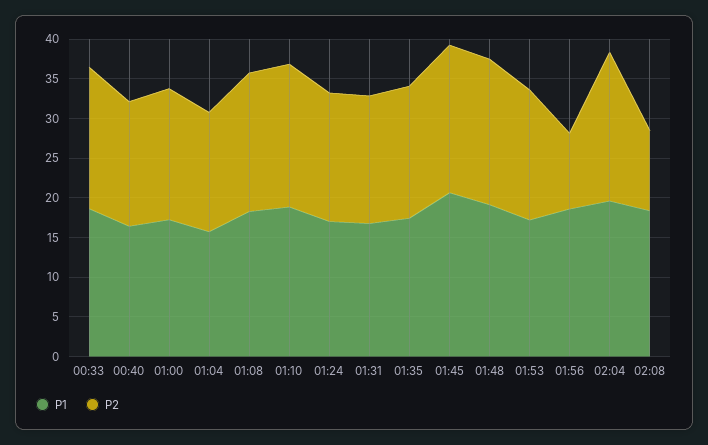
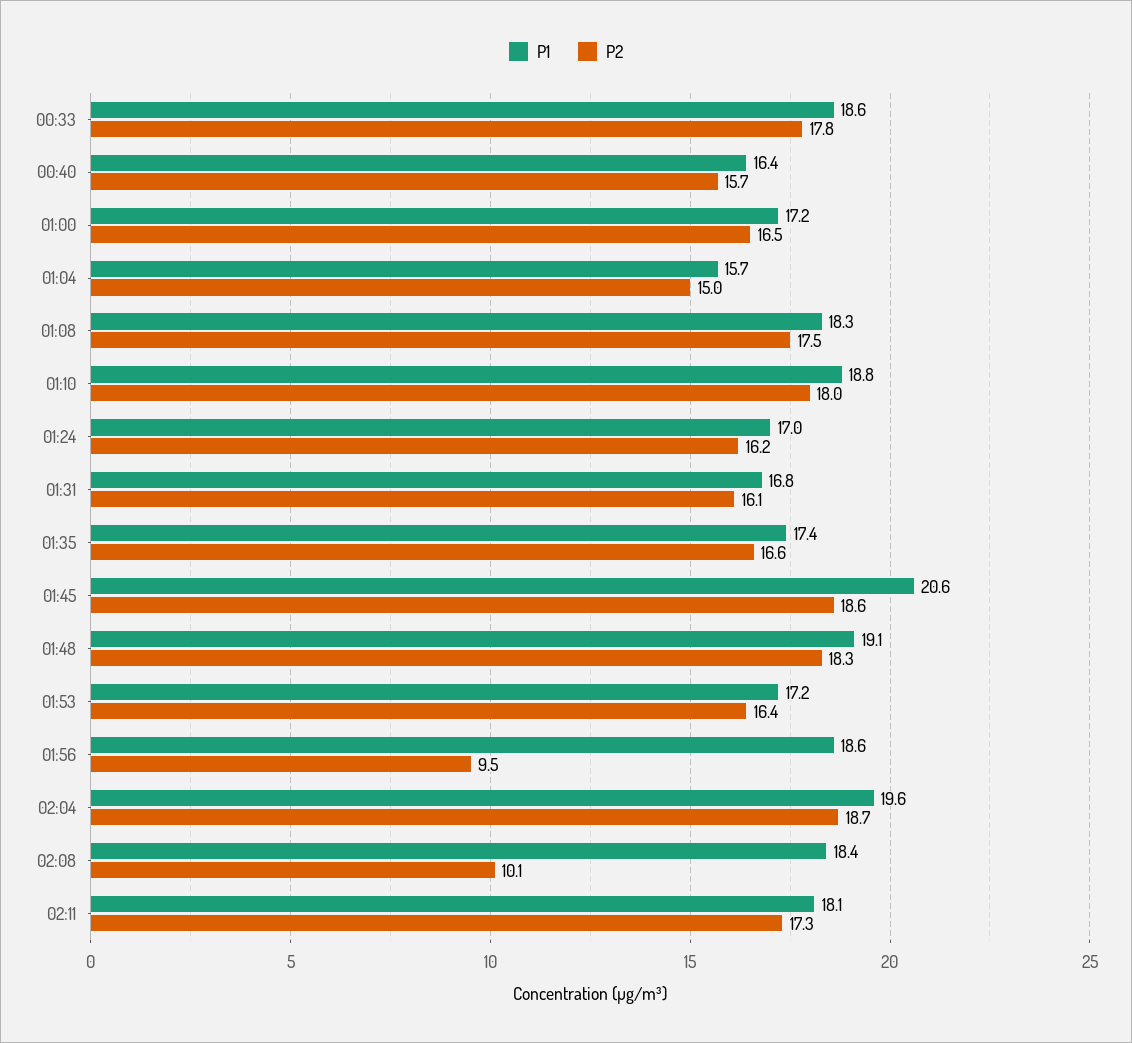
P1, 02:11: none -> 18.1
P2, 02:11: none -> 17.3

